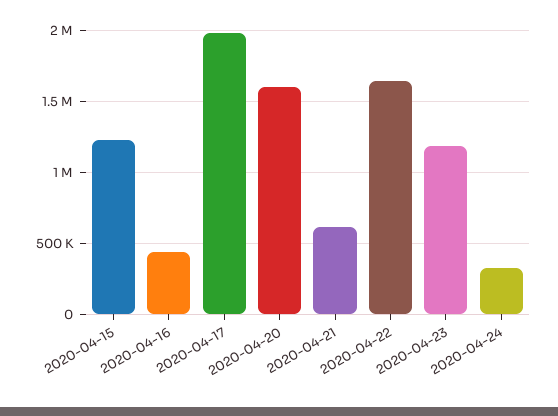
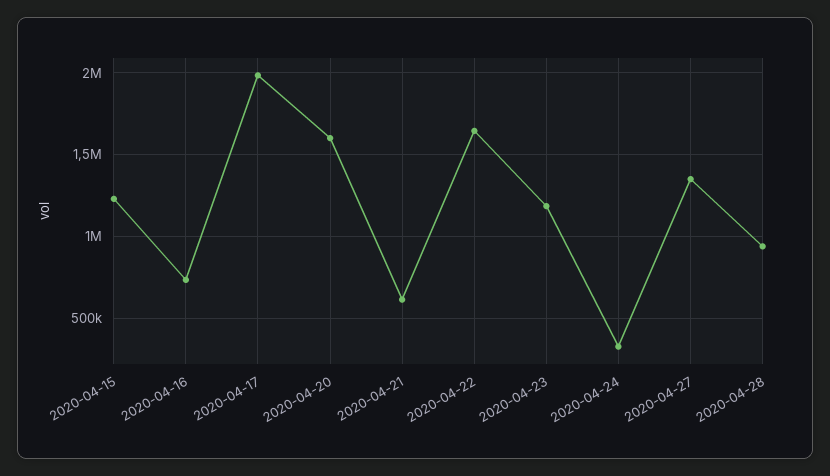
2020-04-16: 450000 -> 750000
2020-04-27: none -> 1350000
2020-04-28: none -> 950000

